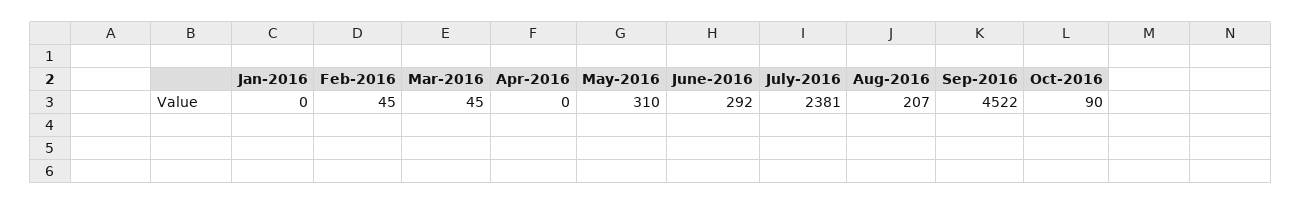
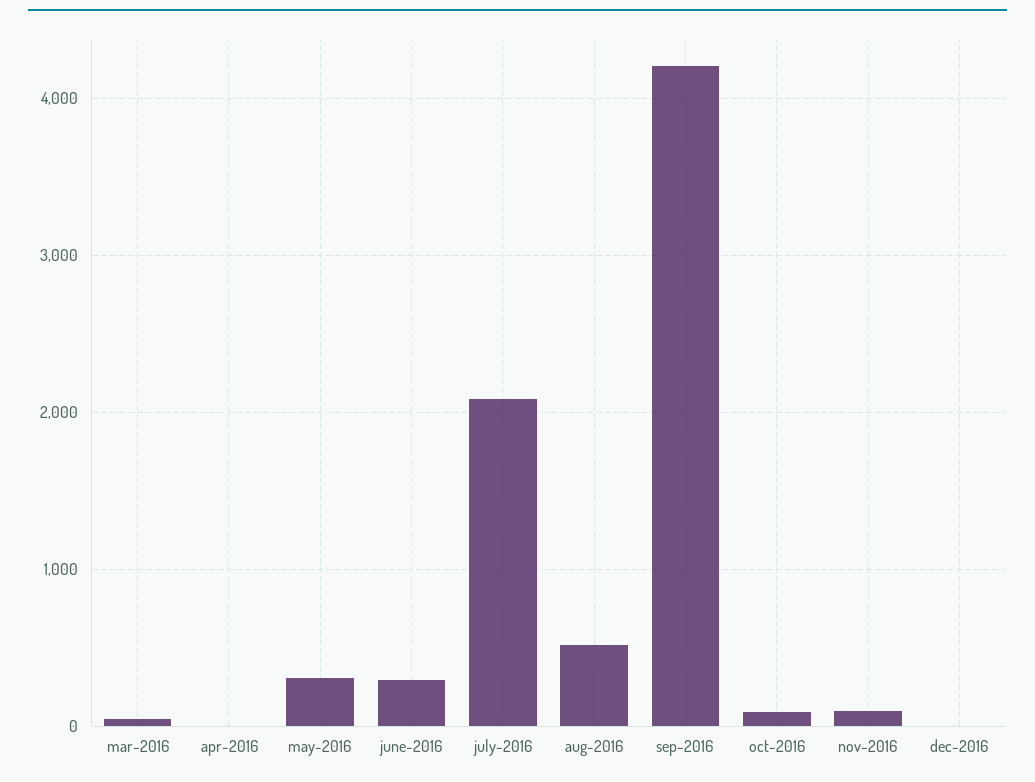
Jan-2016: 0 -> none
Feb-2016: 45 -> none
July-2016: 2381 -> 2100
Aug-2016: 207 -> 500
Sep-2016: 4522 -> 4200
nov-2016: none -> 100
dec-2016: none -> 0

